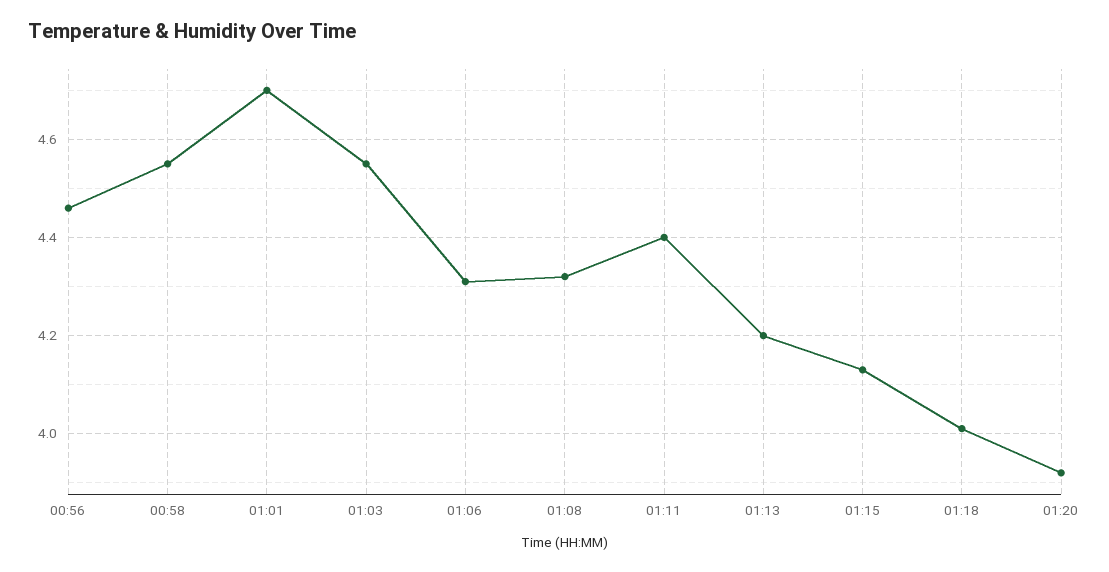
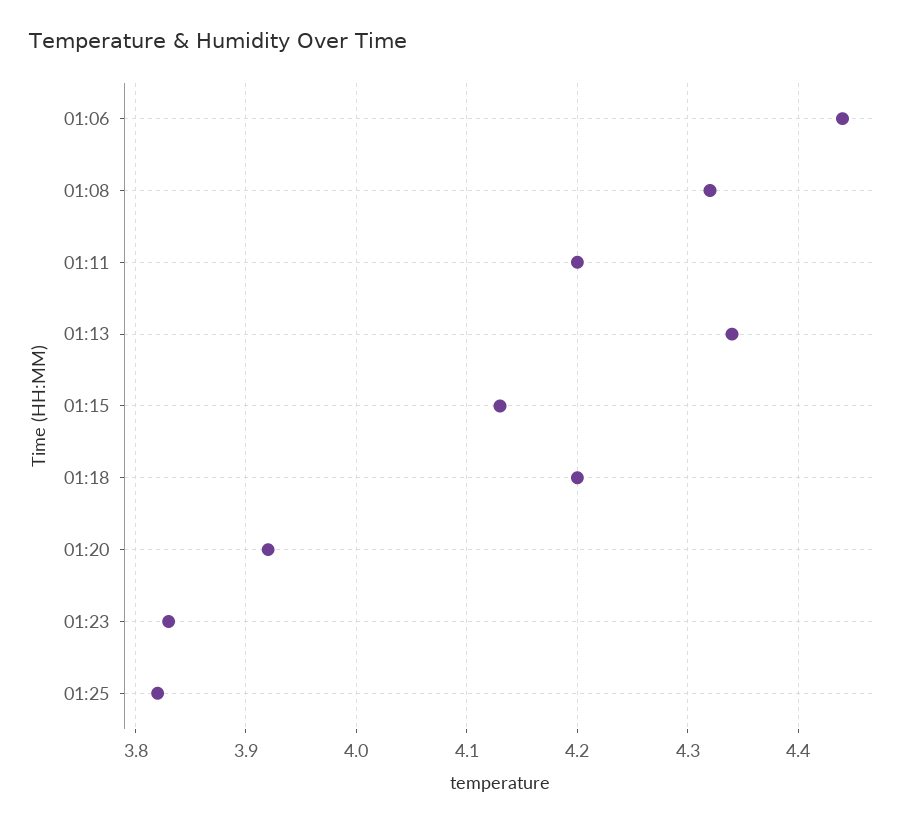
00:56: 4.45 -> none
00:58: 4.55 -> none
01:01: 4.7 -> none
01:03: 4.55 -> none
01:06: 4.3 -> 4.44
01:11: 4.4 -> 4.2
01:13: 4.2 -> 4.34
01:18: 4 -> 4.2
01:23: none -> 3.83
01:25: none -> 3.82

